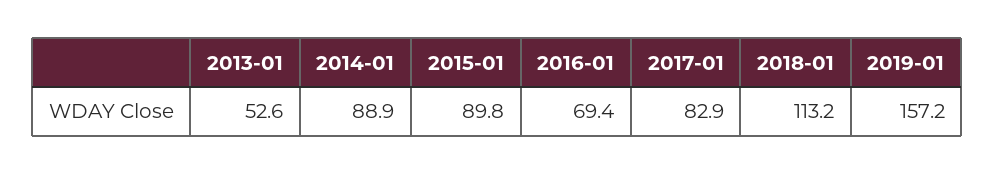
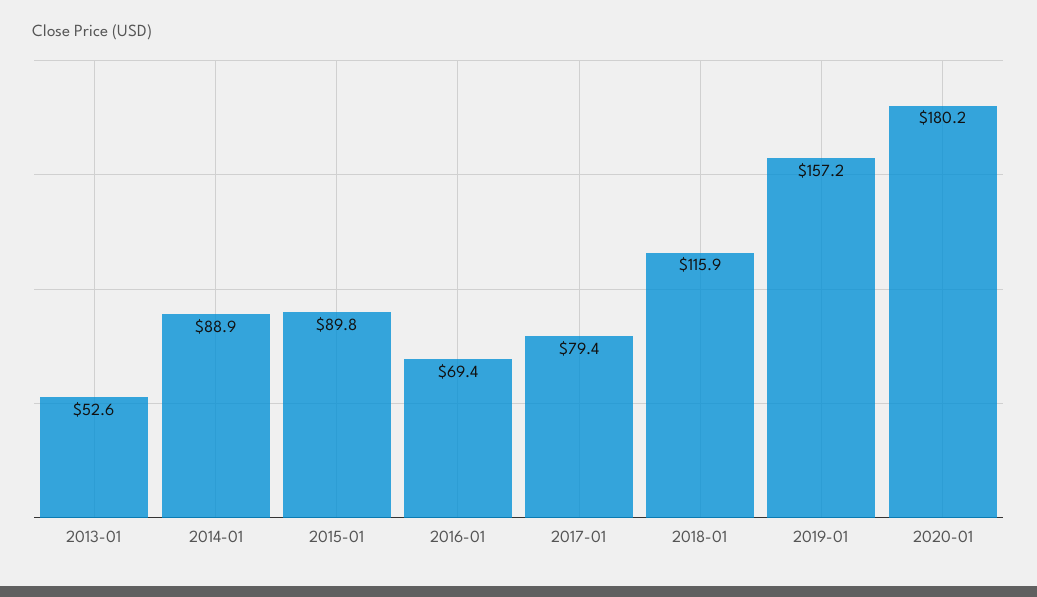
2017-01: 82.9 -> 79.4
2018-01: 113.2 -> 115.9
2020-01: none -> 180.2

